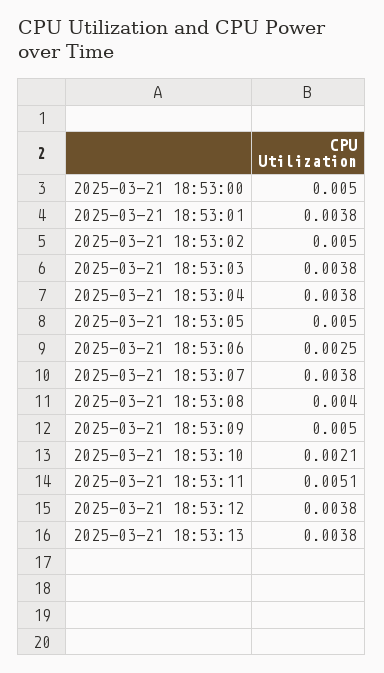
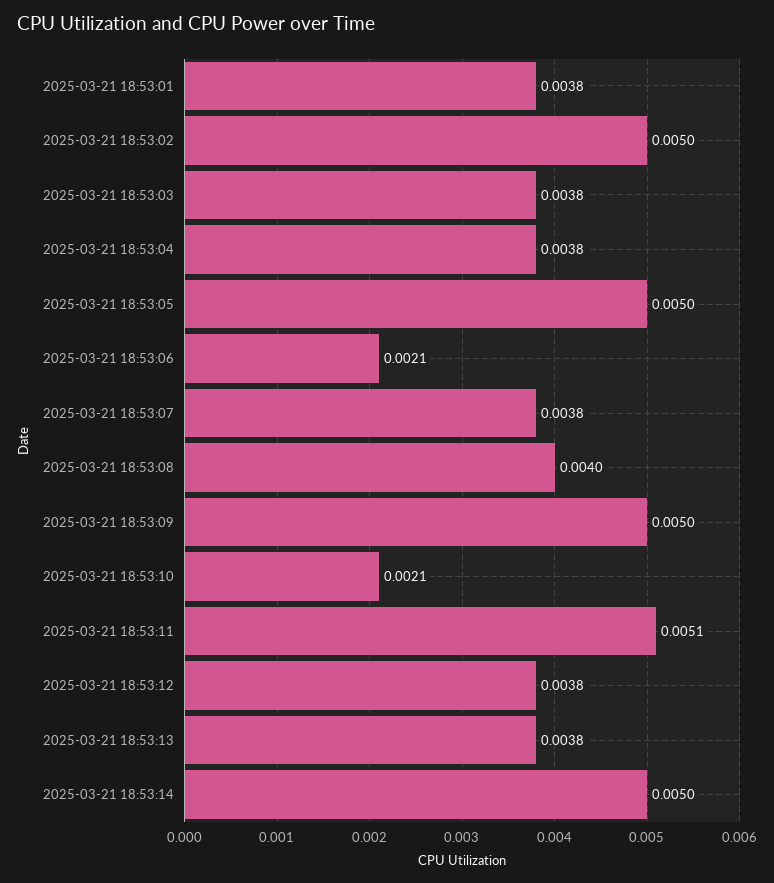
2025-03-21 18:53:00: 0.005 -> none
2025-03-21 18:53:06: 0.0025 -> 0.0021
2025-03-21 18:53:14: none -> 0.005

